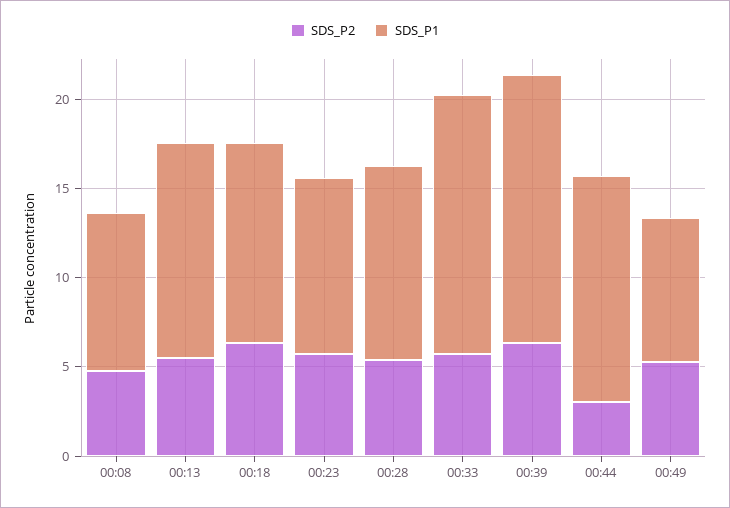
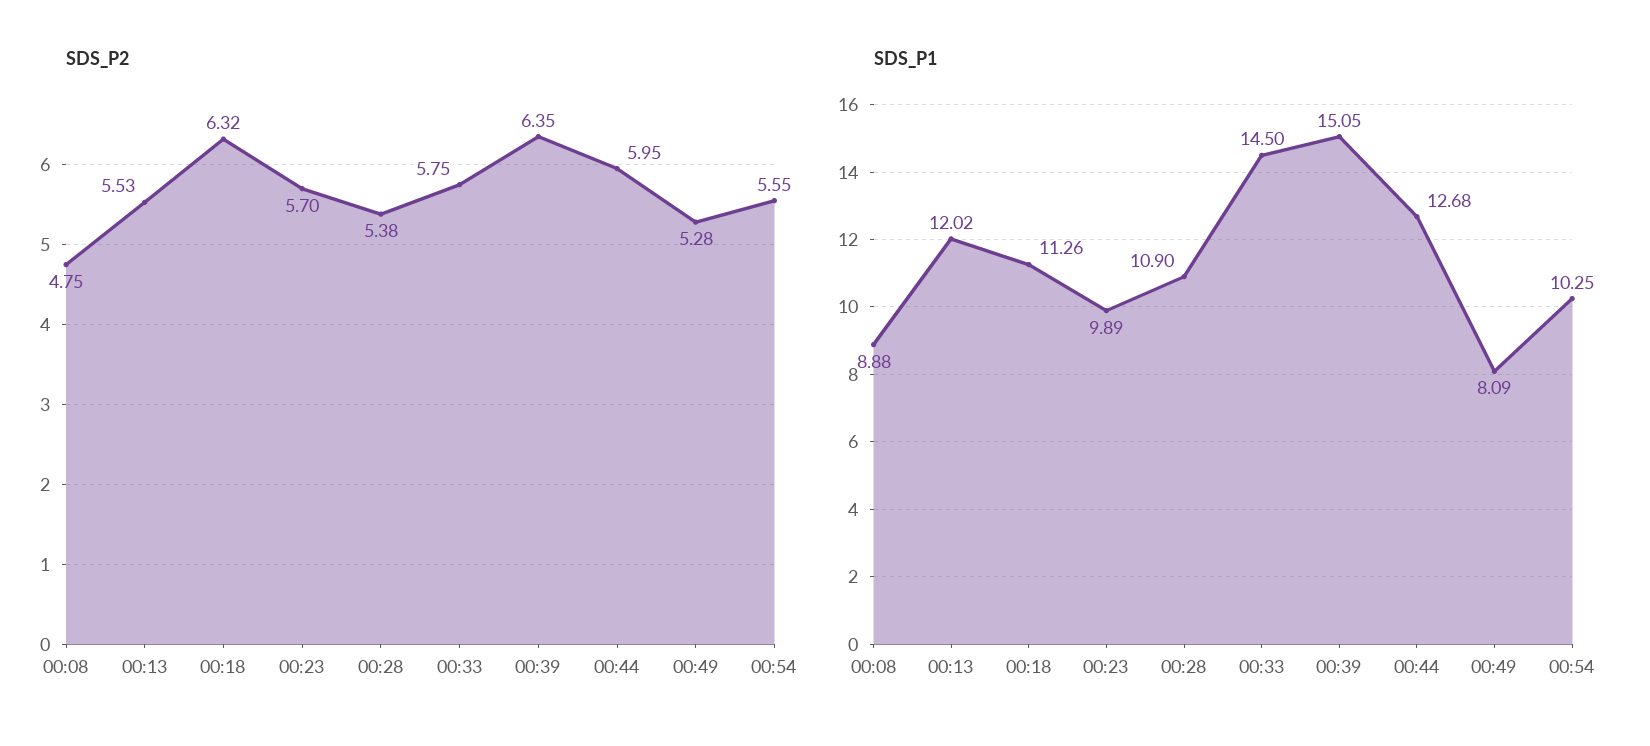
SDS_P2, 00:44: 3 -> 5.95
SDS_P2, 00:54: none -> 5.55
SDS_P1, 00:54: none -> 10.25

